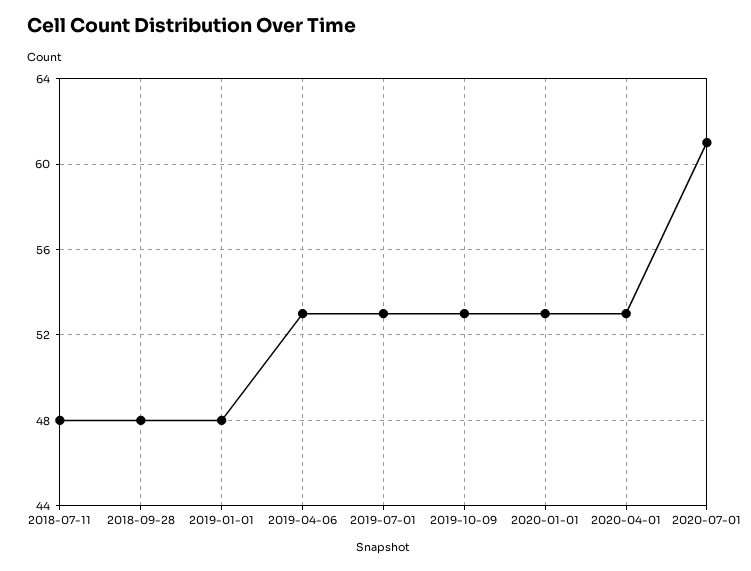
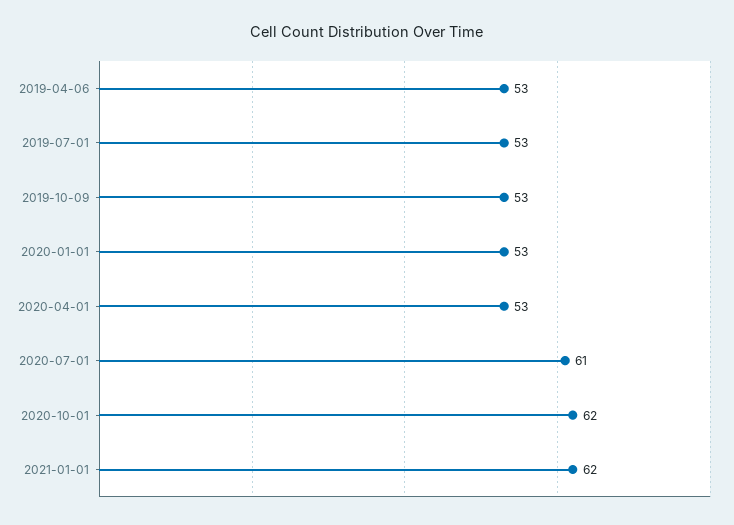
2018-07-11: 48 -> none
2018-09-28: 48 -> none
2019-01-01: 48 -> none
2020-10-01: none -> 62
2021-01-01: none -> 62

